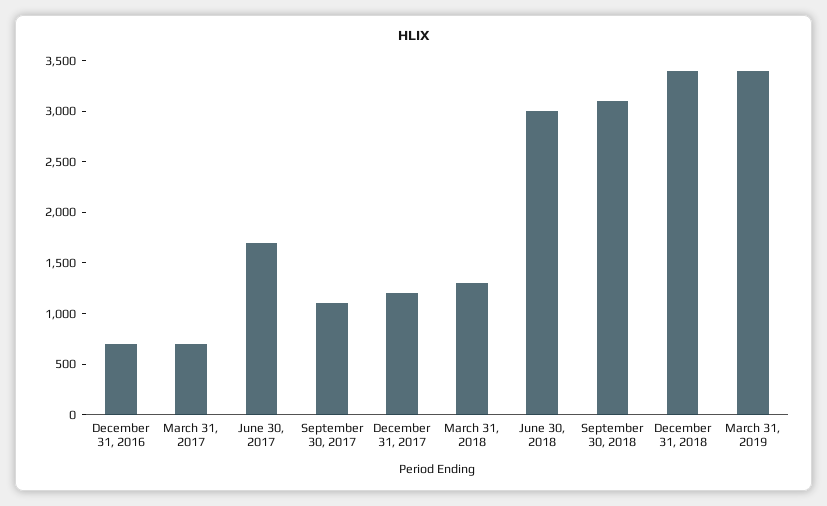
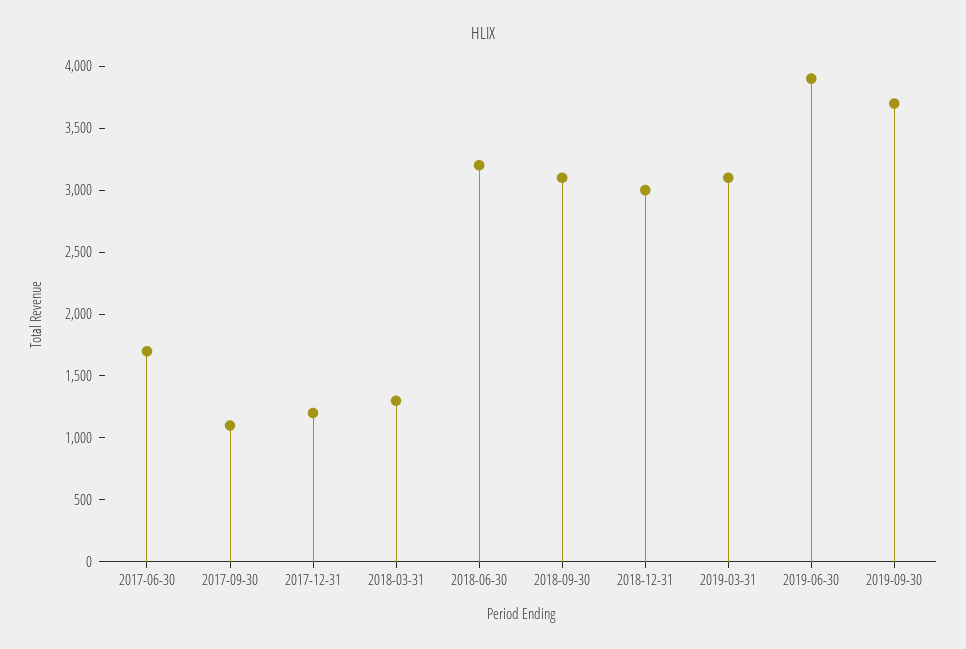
December 31, 2016: 700 -> none
March 31, 2017: 700 -> none
June 30, 2018: 3000 -> 3200
December 31, 2018: 3400 -> 3000
March 31, 2019: 3400 -> 3100
2019-06-30: none -> 3900
2019-09-30: none -> 3700

